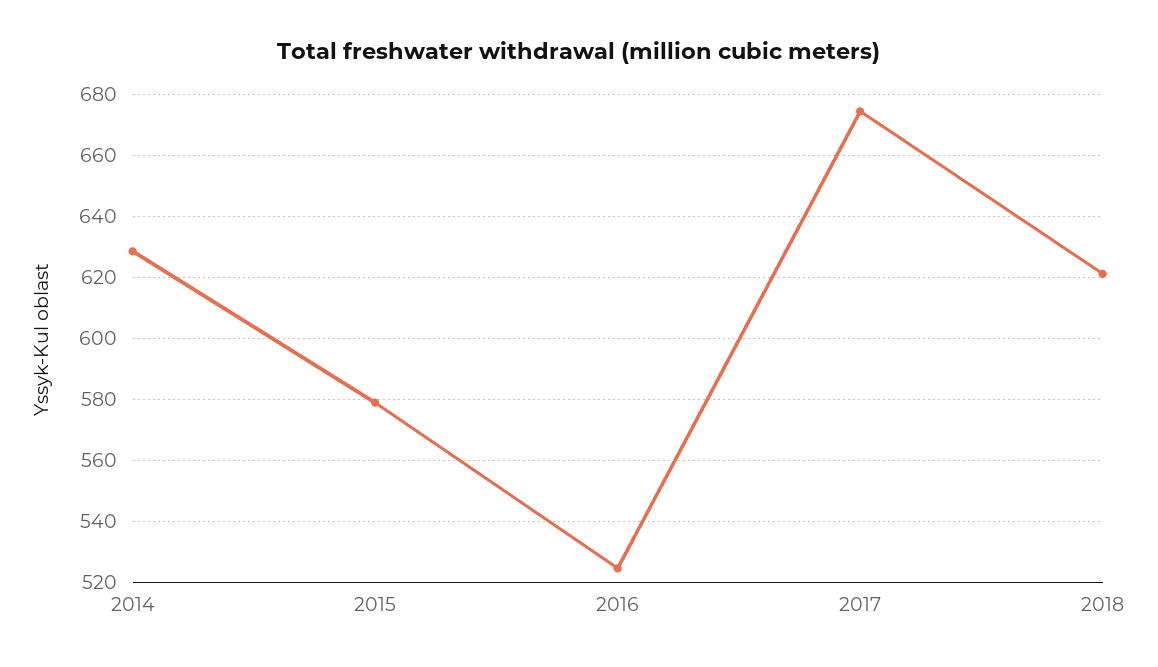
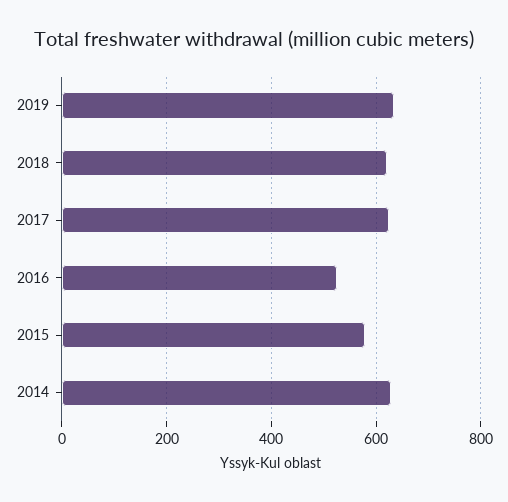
2017: 674 -> 620
2019: none -> 640

